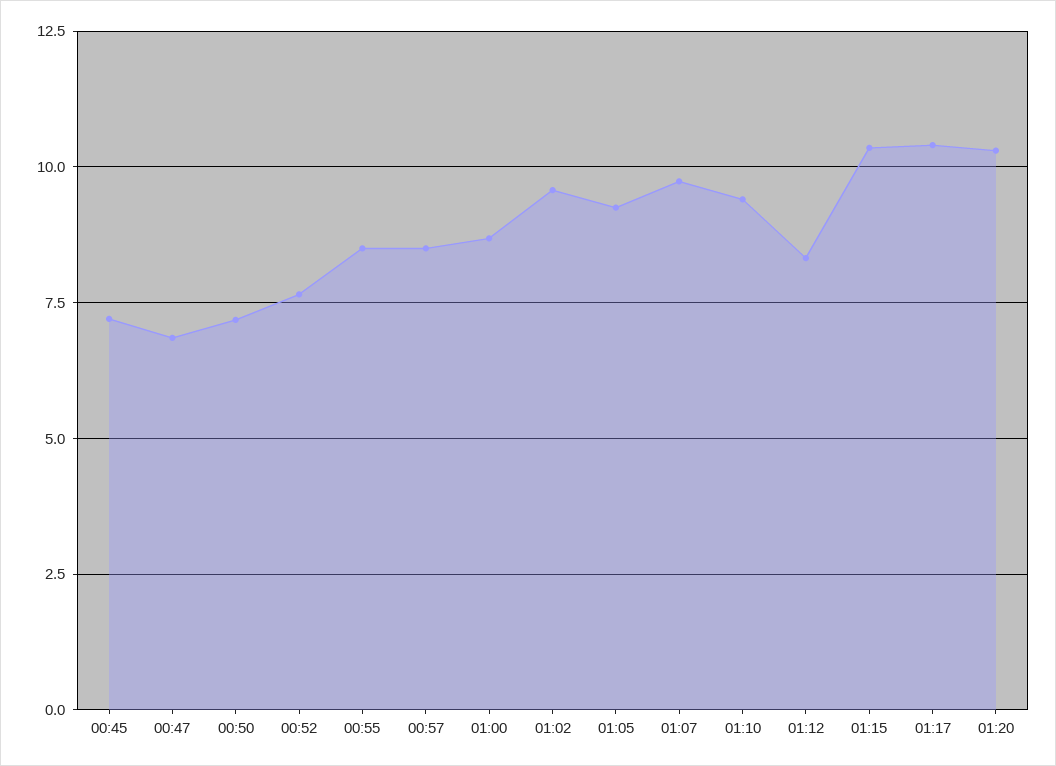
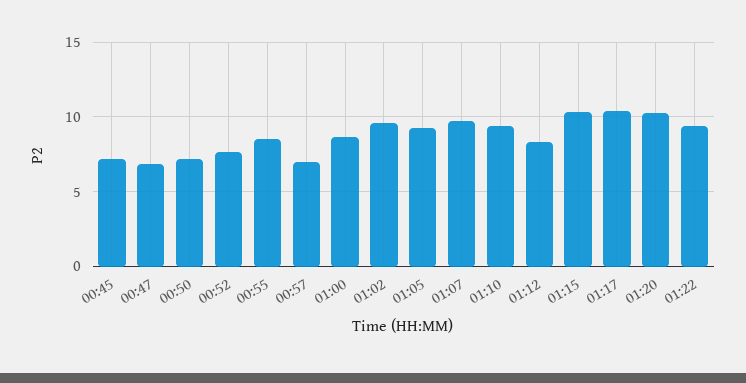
00:57: 8.5 -> 7
01:22: none -> 9.5

